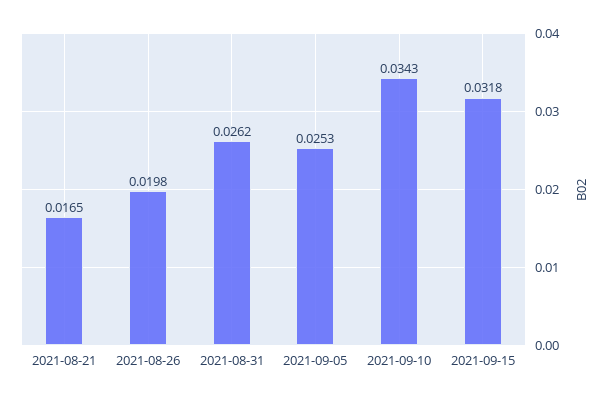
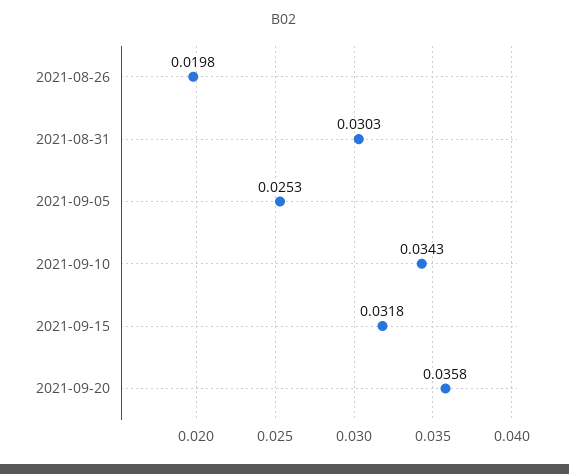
2021-08-21: 0.0165 -> none
2021-08-31: 0.0262 -> 0.0303
2021-09-20: none -> 0.0358

